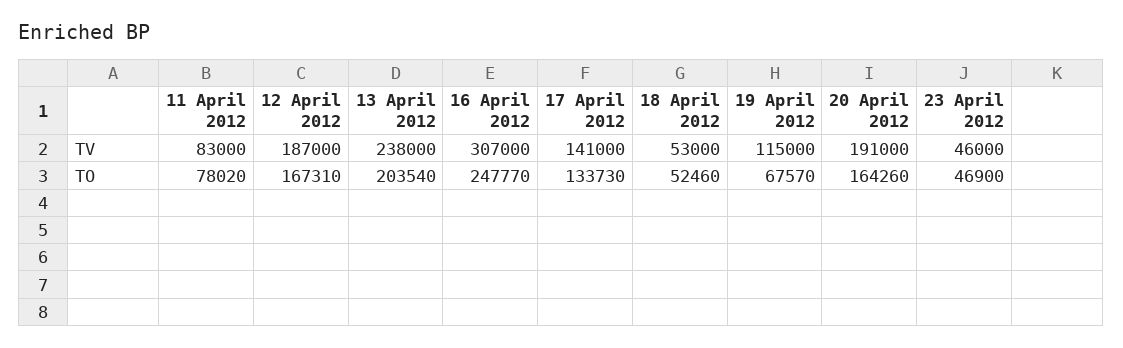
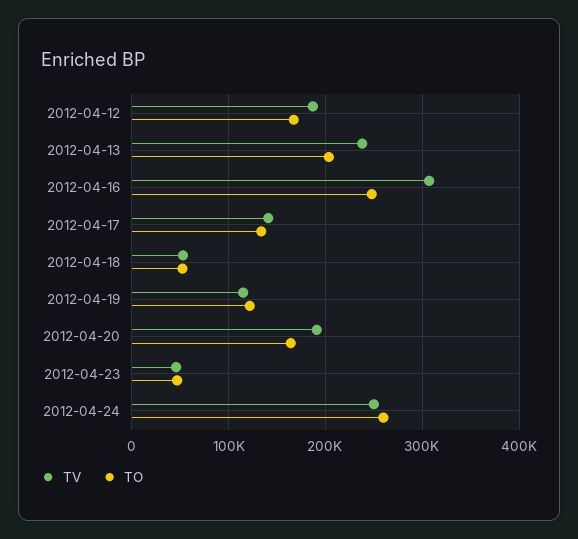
TV, 11 April 2012: 83000 -> none
TO, 11 April 2012: 78020 -> none
TO, 19 April 2012: 67570 -> 120000
TV, 2012-04-24: none -> 250000
TO, 2012-04-24: none -> 260000

